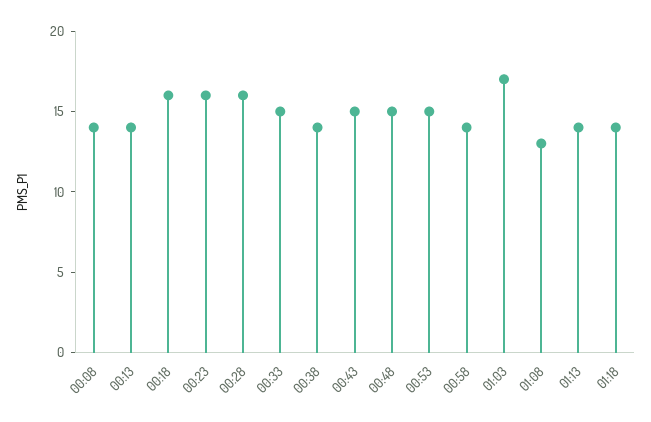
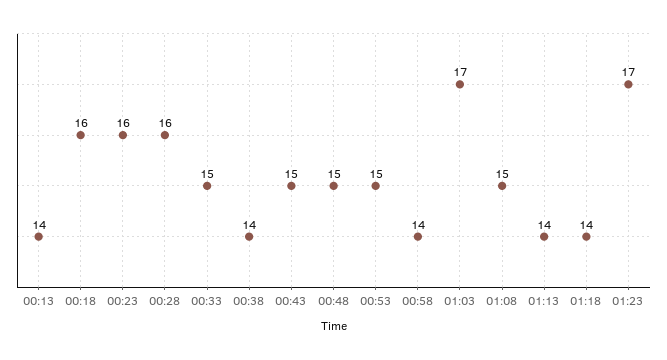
00:08: 14 -> none
01:08: 13 -> 15
01:23: none -> 17

